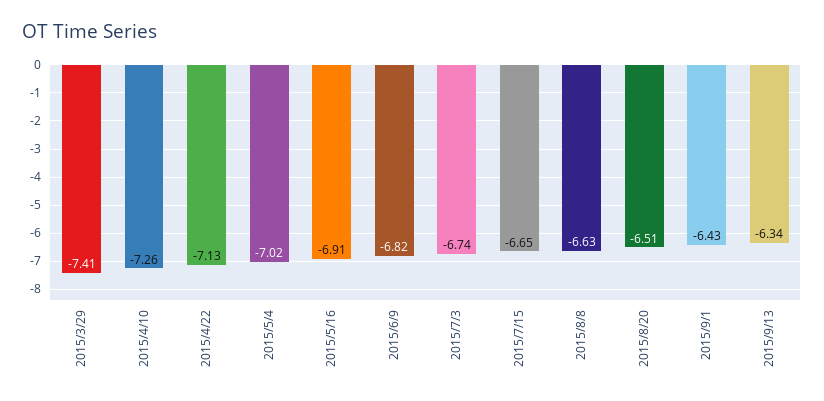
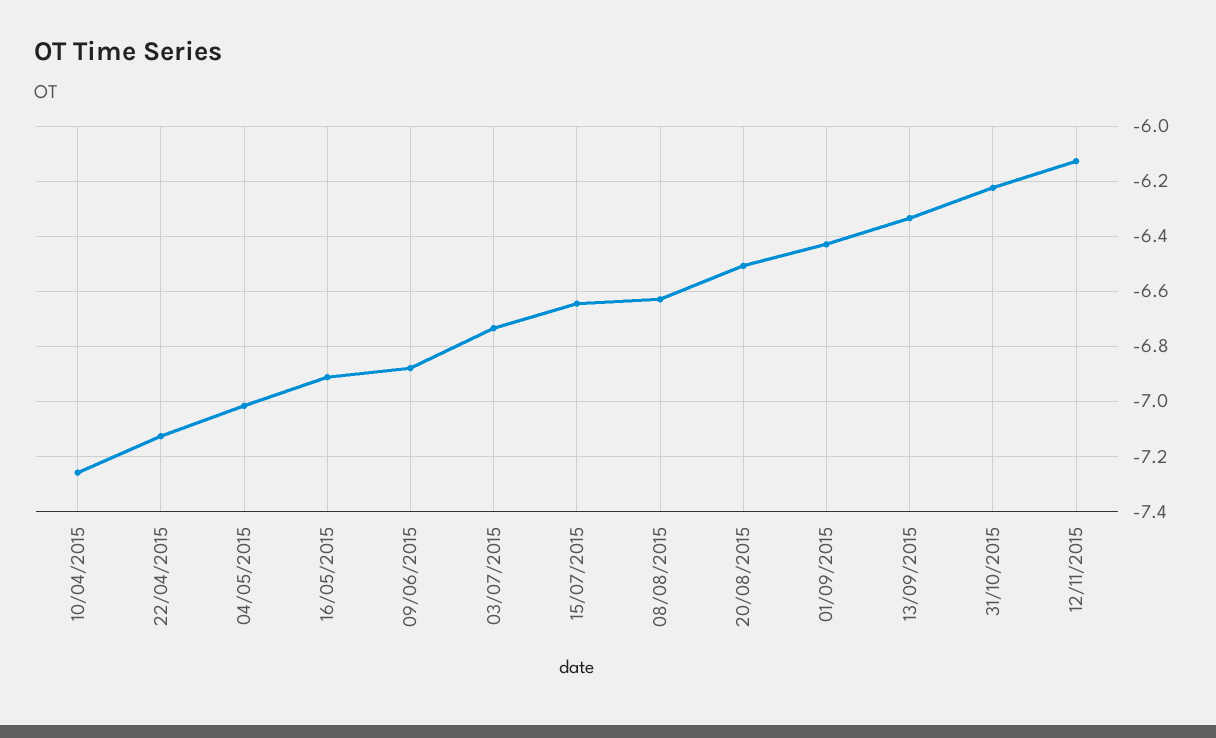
2015/3/29: -7.41 -> none
2015/6/9: -6.82 -> -6.875
31/10/2015: none -> -6.225
12/11/2015: none -> -6.125

